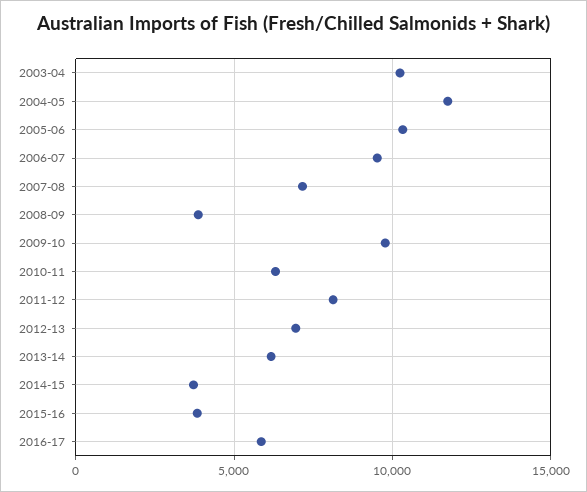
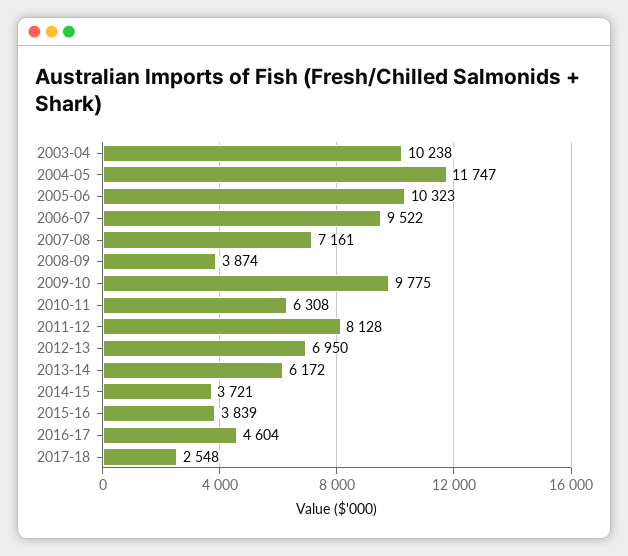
2016-17: 6000 -> 4604
2017-18: none -> 2548

